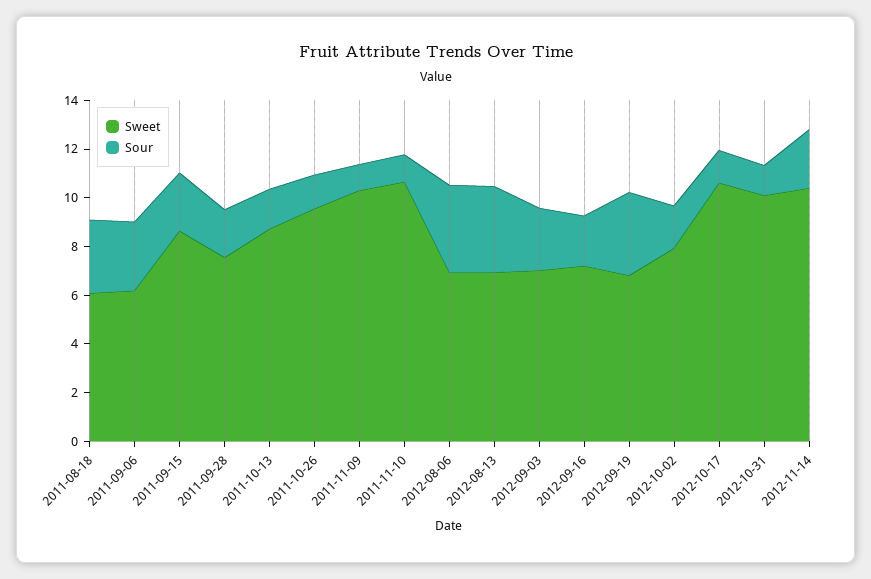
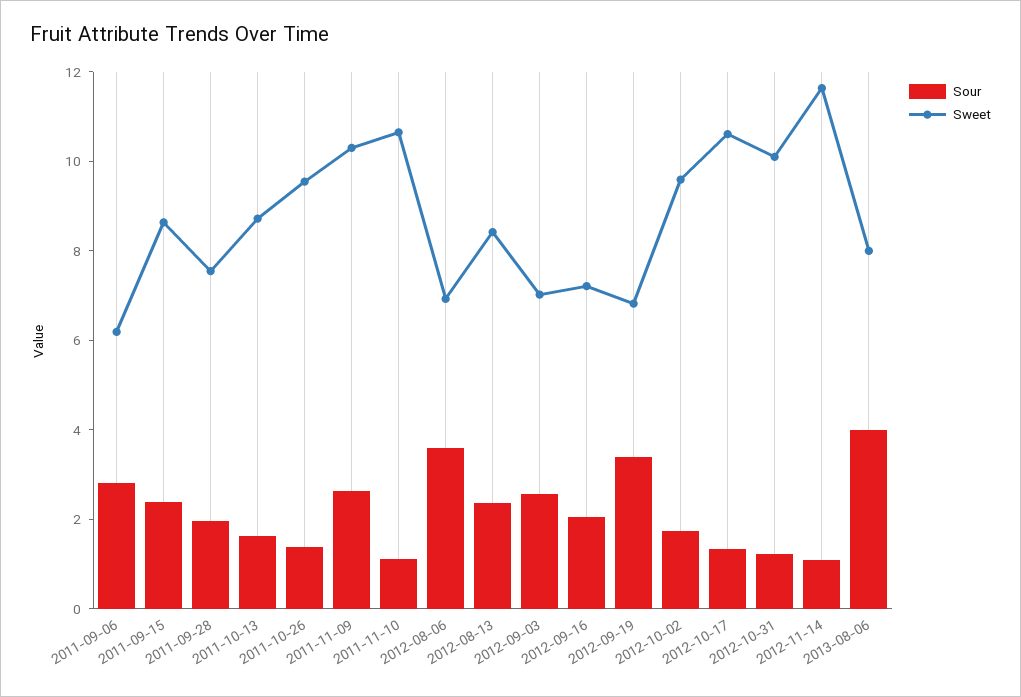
Sweet, 2011-08-18: 6 -> none
Sour, 2011-08-18: 3 -> none
Sour, 2011-11-09: 1 -> 2.5
Sweet, 2012-08-13: 7 -> 8.5
Sour, 2012-08-13: 3.5 -> 2.5
Sweet, 2012-10-02: 8 -> 9.5
Sweet, 2012-11-14: 10.5 -> 11.5
Sour, 2012-11-14: 2.5 -> 1
Sour, 2013-08-06: none -> 4
Sweet, 2013-08-06: none -> 8

